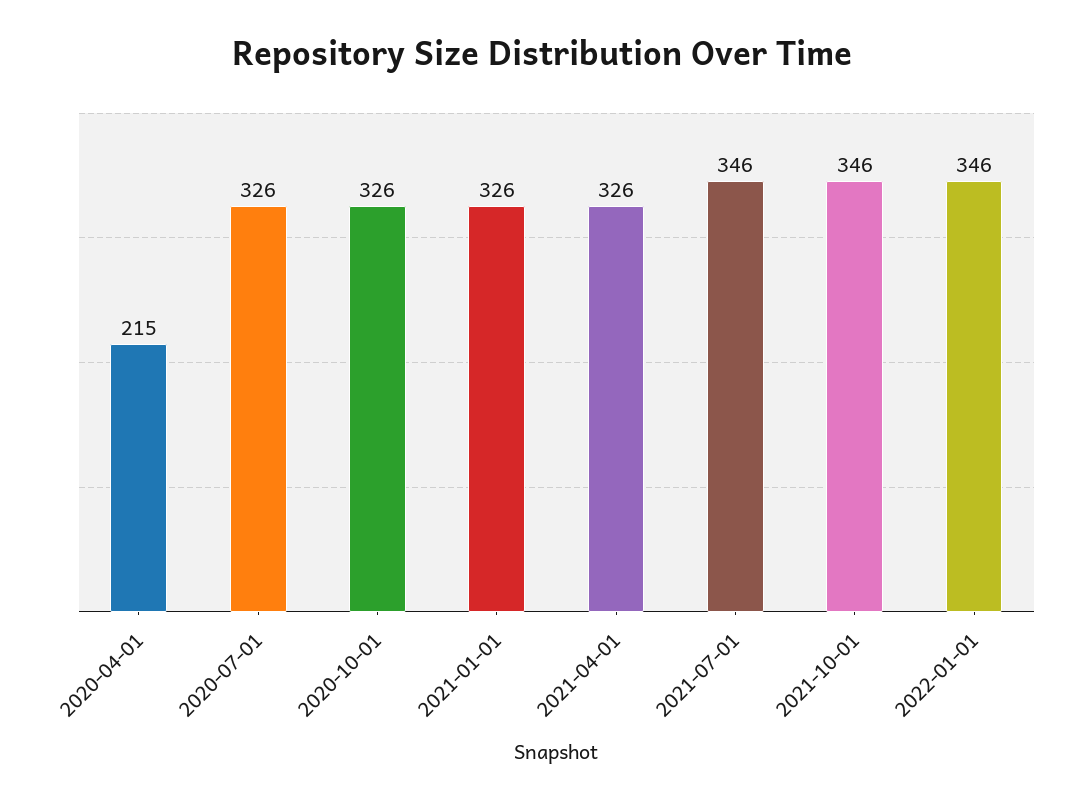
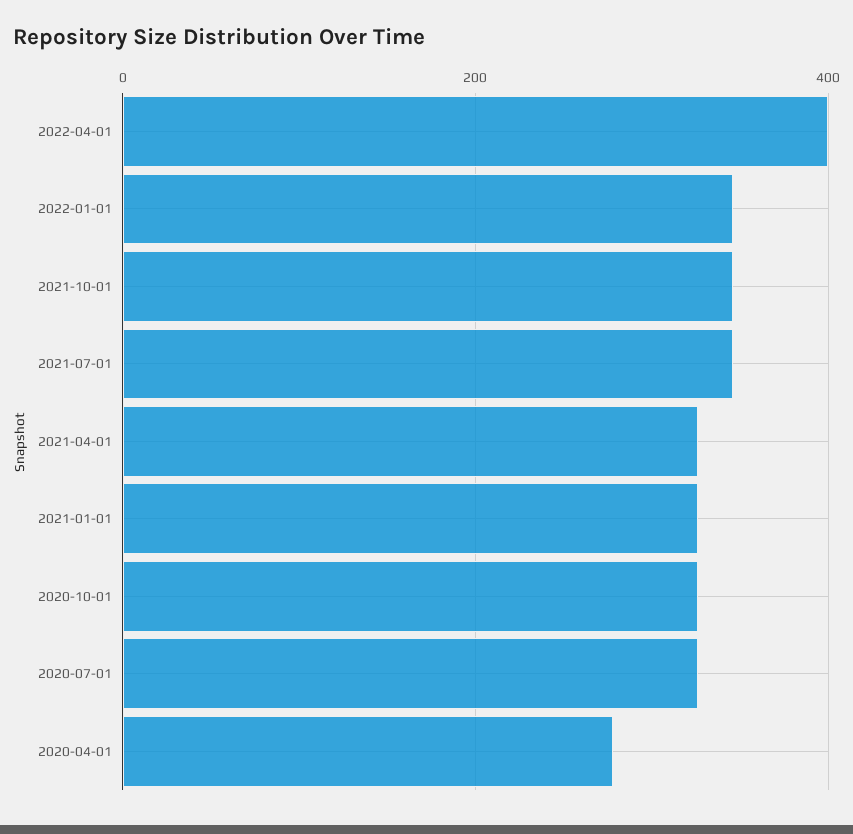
2020-04-01: 215 -> 280
2022-04-01: none -> 400

